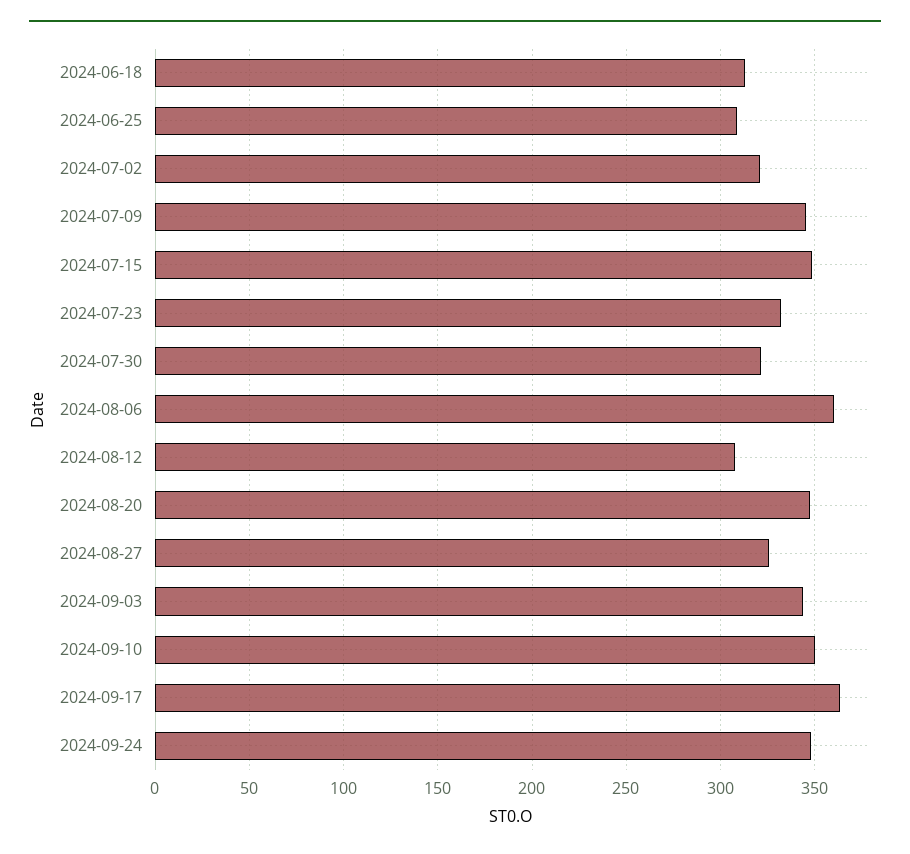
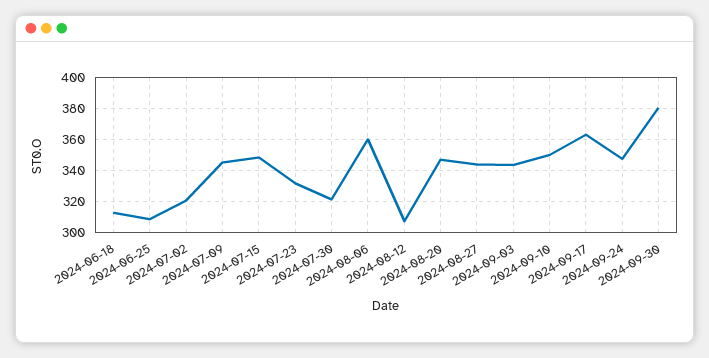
2024-08-27: 325 -> 345
2024-09-30: none -> 380

